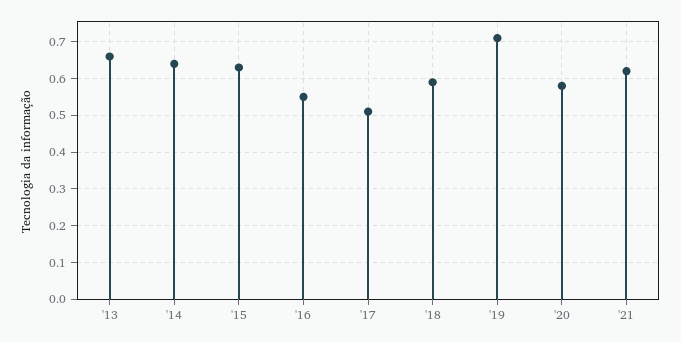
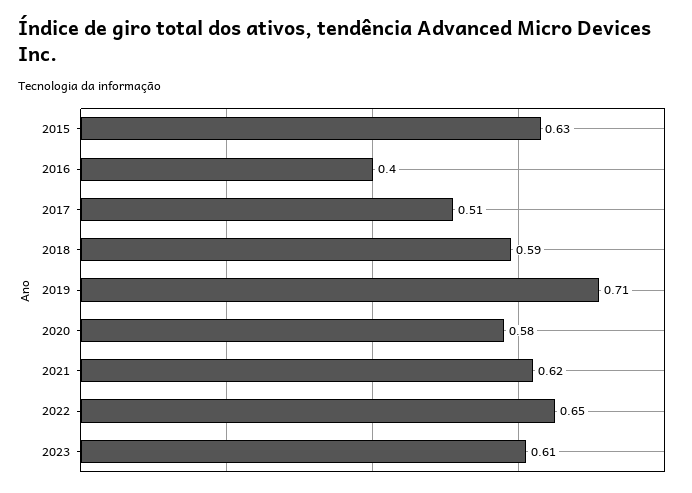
'13: 0.65 -> none
'14: 0.65 -> none
'16: 0.55 -> 0.4
2022: none -> 0.65
2023: none -> 0.61

